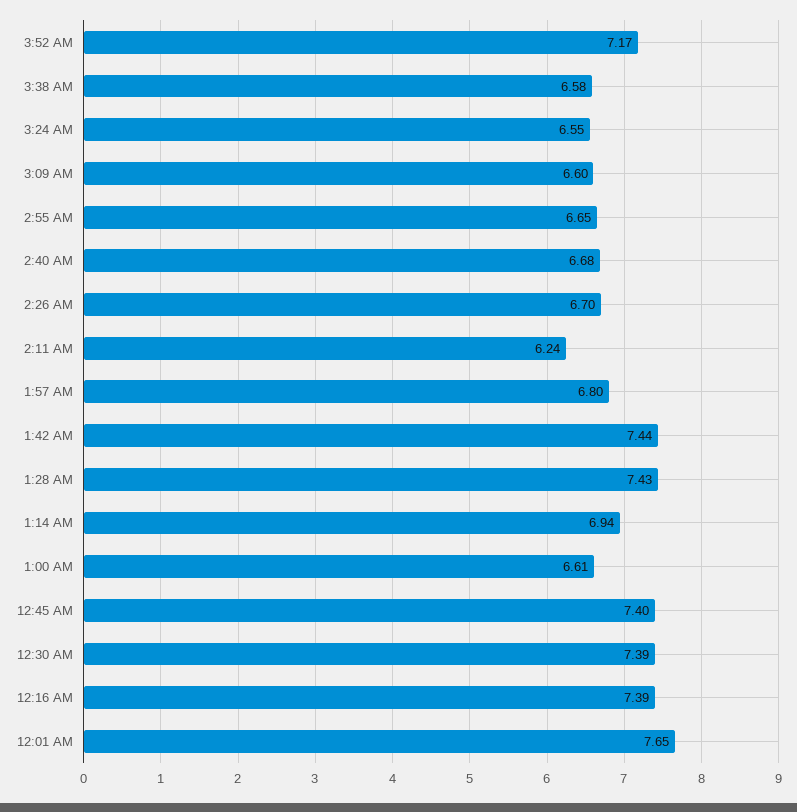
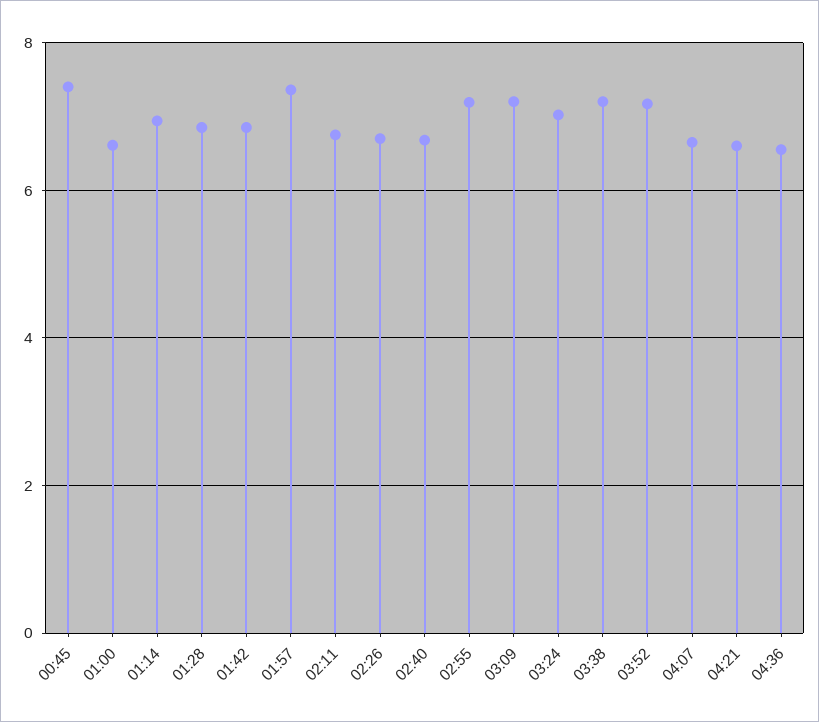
3:38 AM: 6.58 -> 7.2
3:24 AM: 6.55 -> 7
3:09 AM: 6.6 -> 7.2
2:55 AM: 6.65 -> 7.2
2:11 AM: 6.24 -> 6.8
1:57 AM: 6.8 -> 7.4
1:42 AM: 7.44 -> 6.8
1:28 AM: 7.43 -> 6.8
12:30 AM: 7.39 -> none
12:16 AM: 7.39 -> none
12:01 AM: 7.65 -> none
04:07: none -> 6.6
04:21: none -> 6.6
04:36: none -> 6.6

